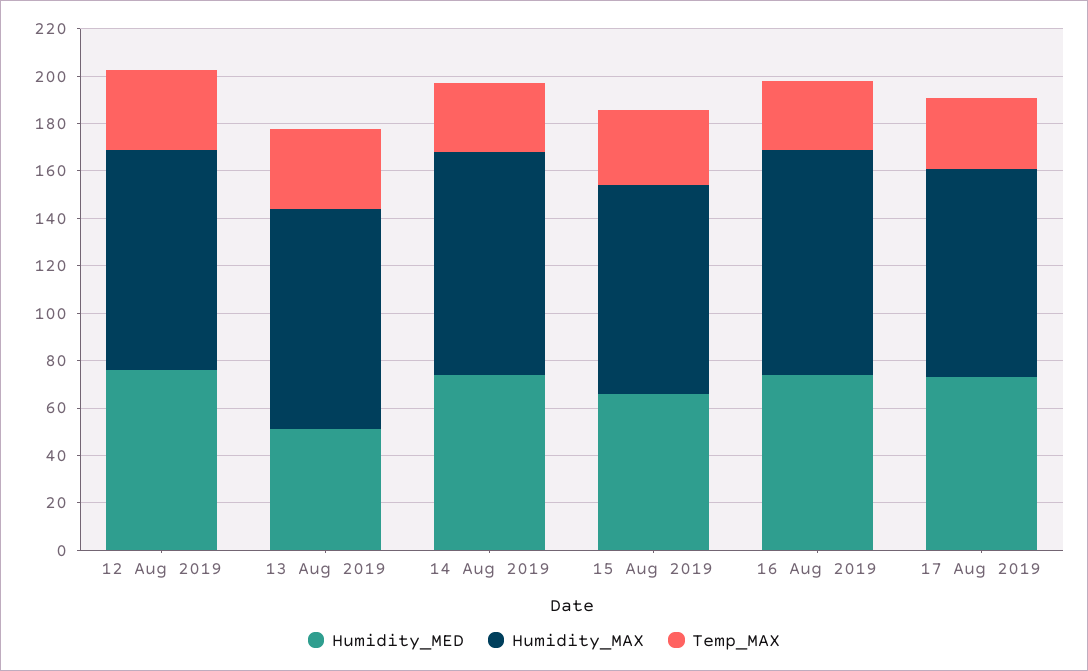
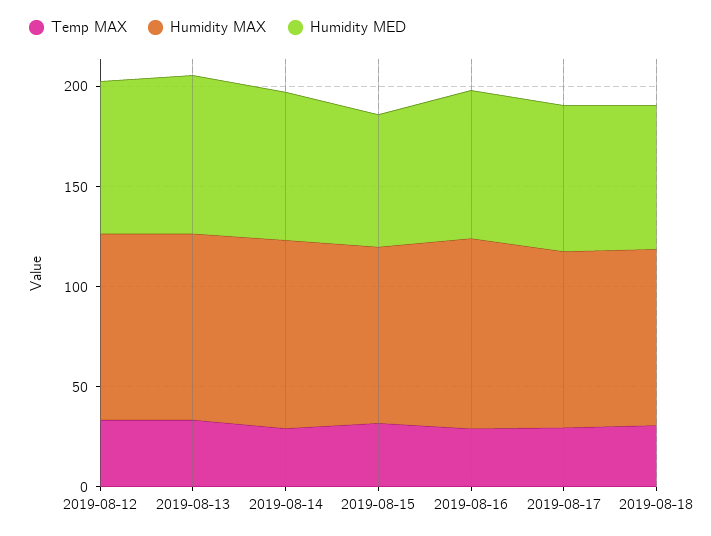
Humidity_MED, 13 Aug 2019: 50 -> 80
Temp_MAX, 2019-08-18: none -> 30
Humidity_MAX, 2019-08-18: none -> 90
Humidity_MED, 2019-08-18: none -> 70

